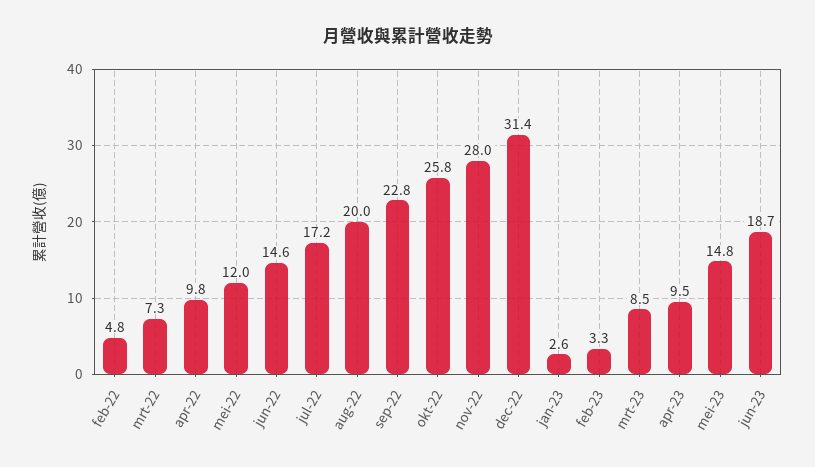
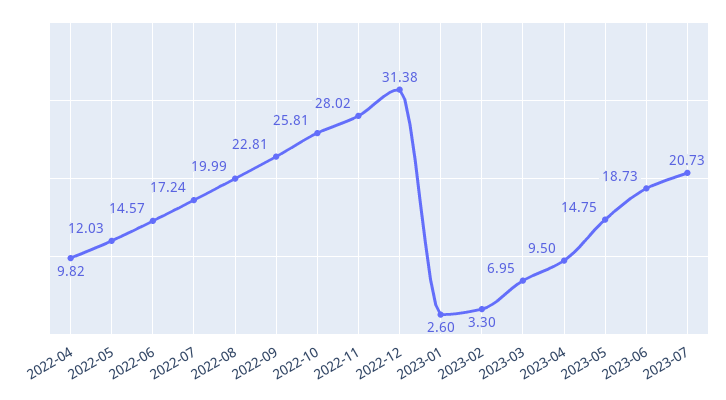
feb-22: 4.8 -> none
mrt-22: 7.3 -> none
mrt-23: 8.5 -> 6.95
2023-07: none -> 20.73

